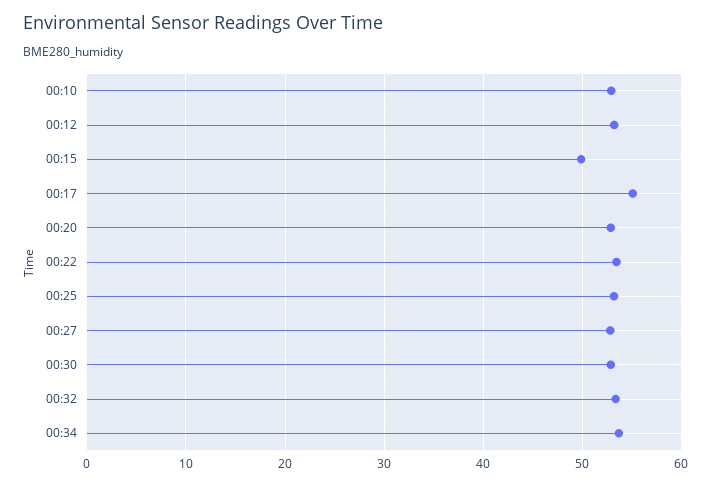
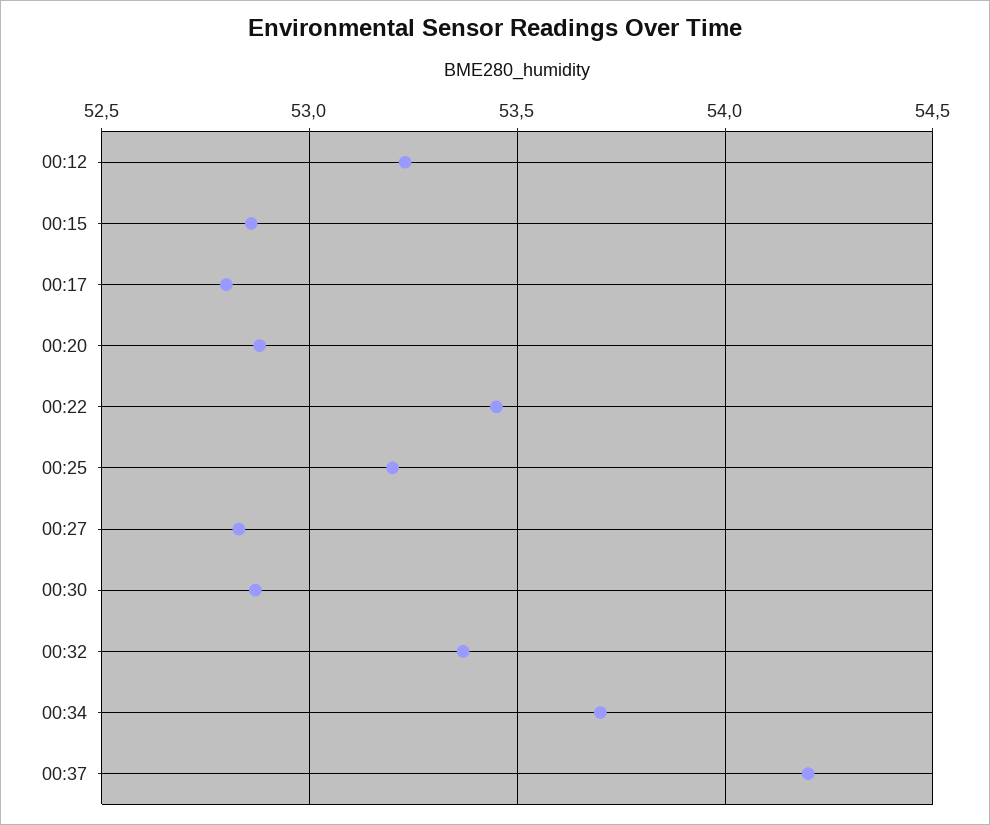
00:10: 53 -> none
00:15: 50 -> 52.85
00:17: 55 -> 52.8
00:37: none -> 54.2

